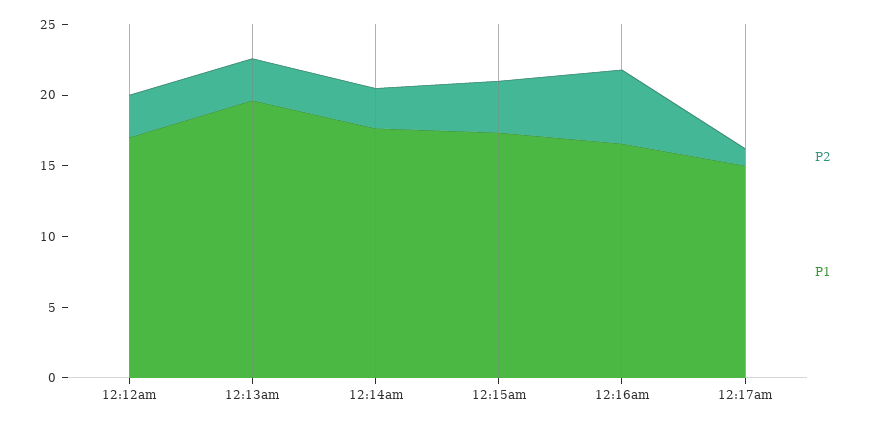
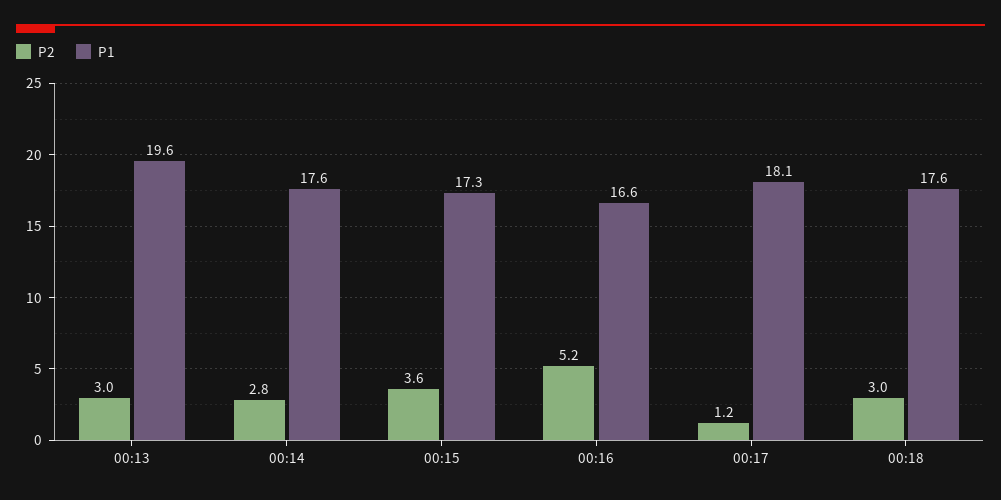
P2, 12:12am: 3 -> none
P1, 12:12am: 17 -> none
P1, 12:17am: 15 -> 18.1
P2, 00:18: none -> 3
P1, 00:18: none -> 17.6

